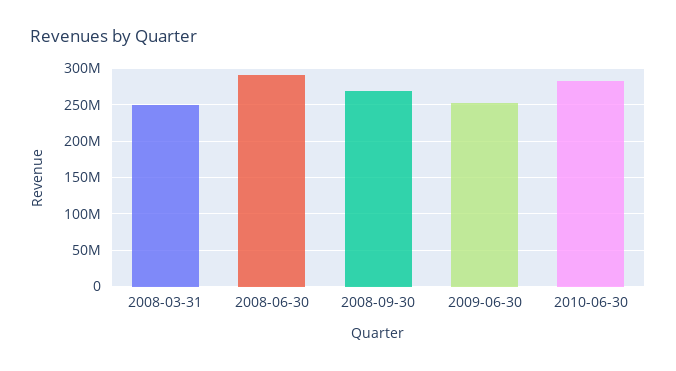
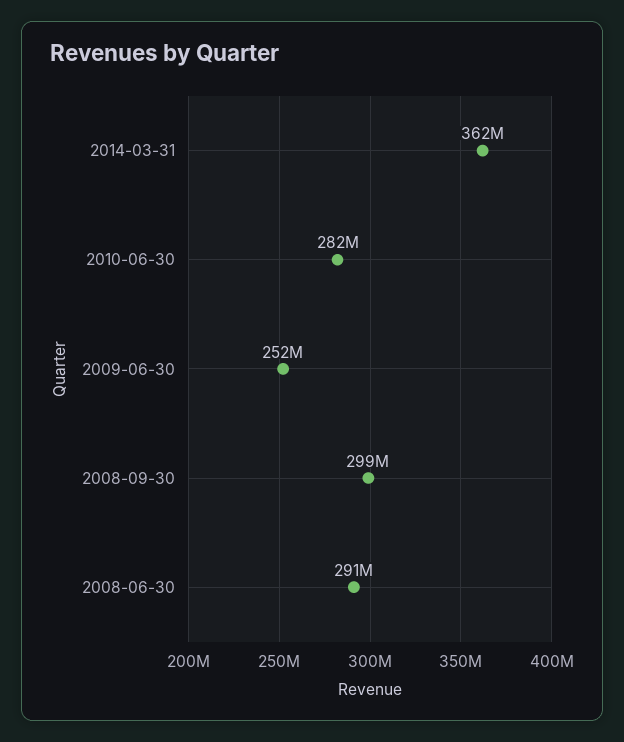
2008-03-31: 250000000 -> none
2008-09-30: 270000000 -> 299000000
2014-03-31: none -> 362000000

